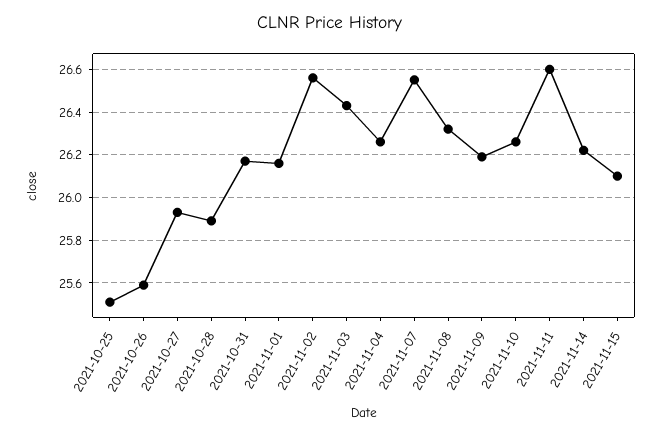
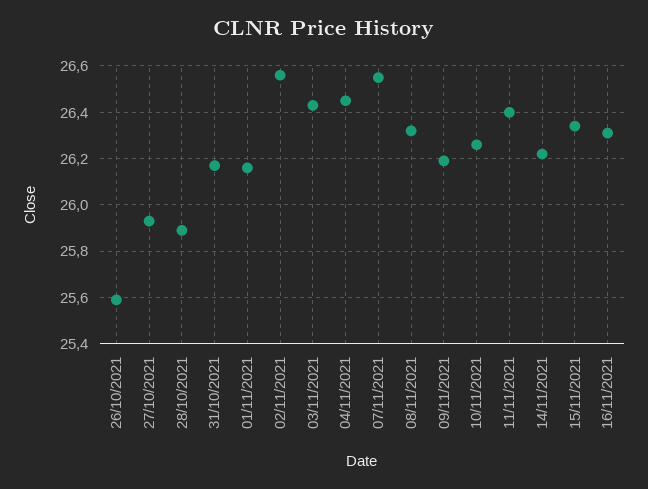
2021-10-25: 25.5 -> none
2021-11-04: 26.25 -> 26.45
2021-11-11: 26.6 -> 26.4
2021-11-15: 26.1 -> 26.35
16/11/2021: none -> 26.3

